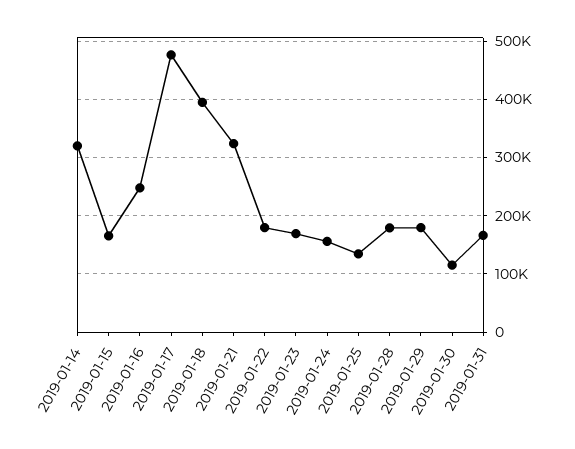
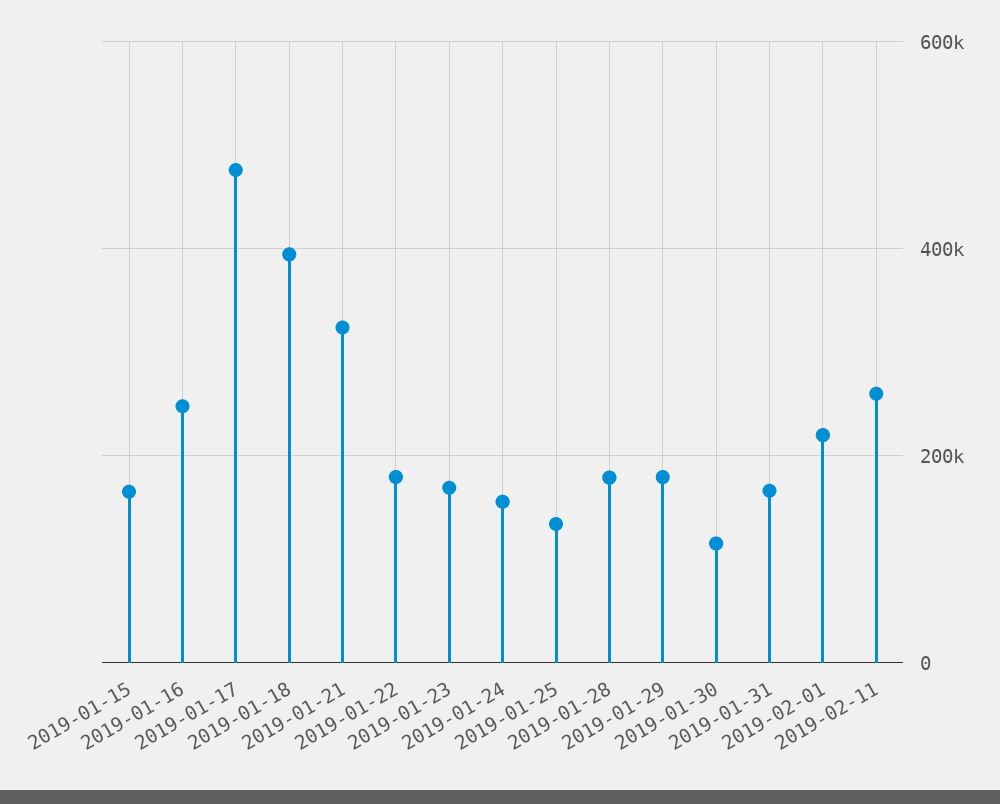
2019-01-14: 320000 -> none
2019-02-01: none -> 220000
2019-02-11: none -> 260000

